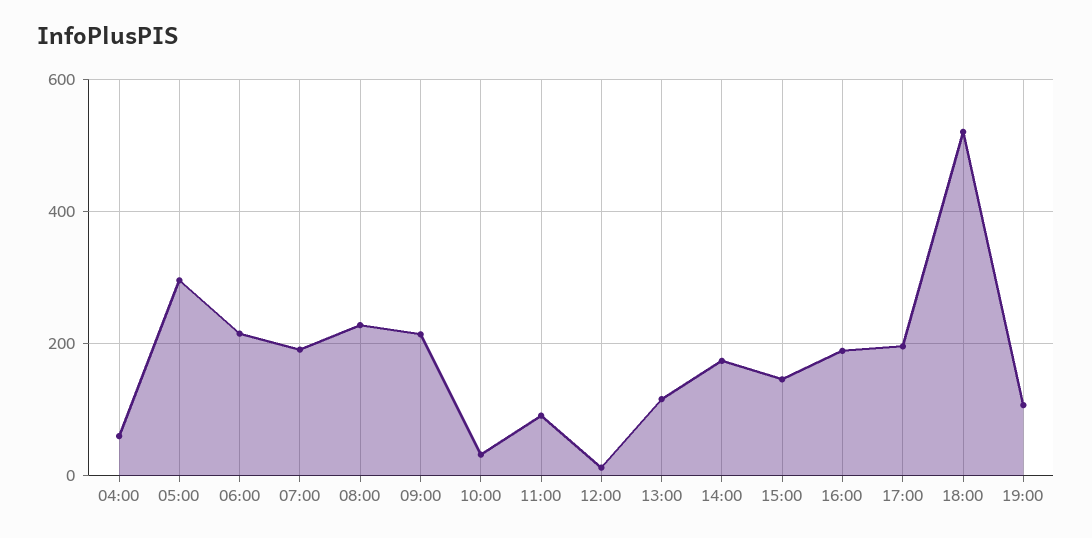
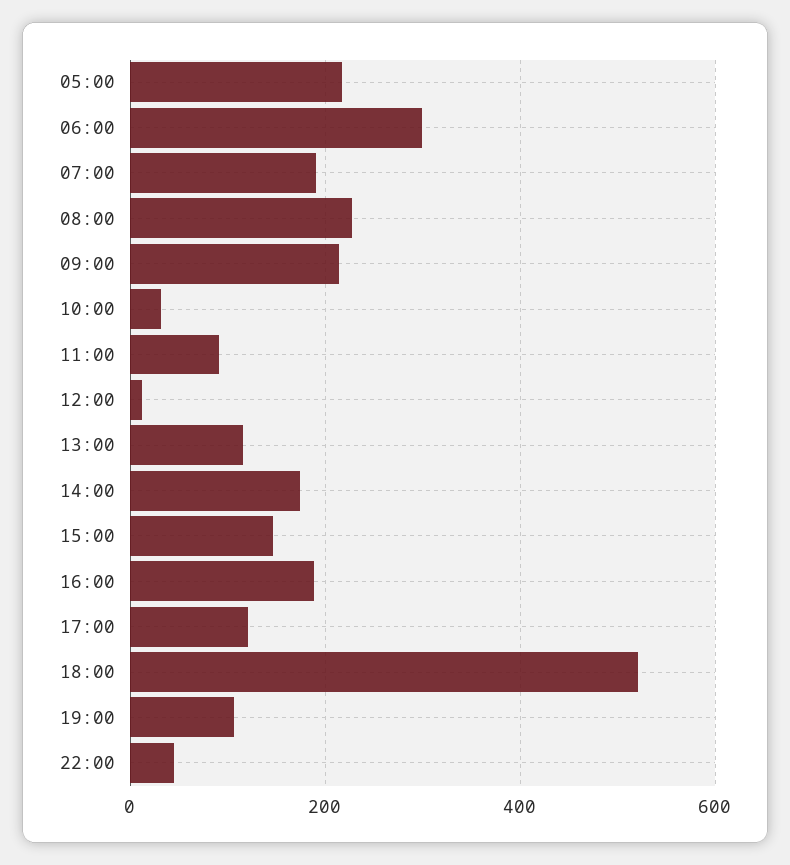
04:00: 60 -> none
05:00: 300 -> 220
06:00: 220 -> 300
17:00: 200 -> 120
22:00: none -> 40

